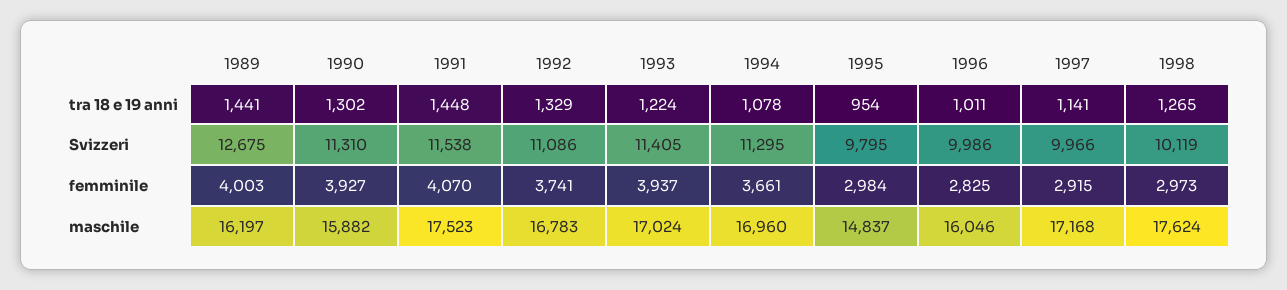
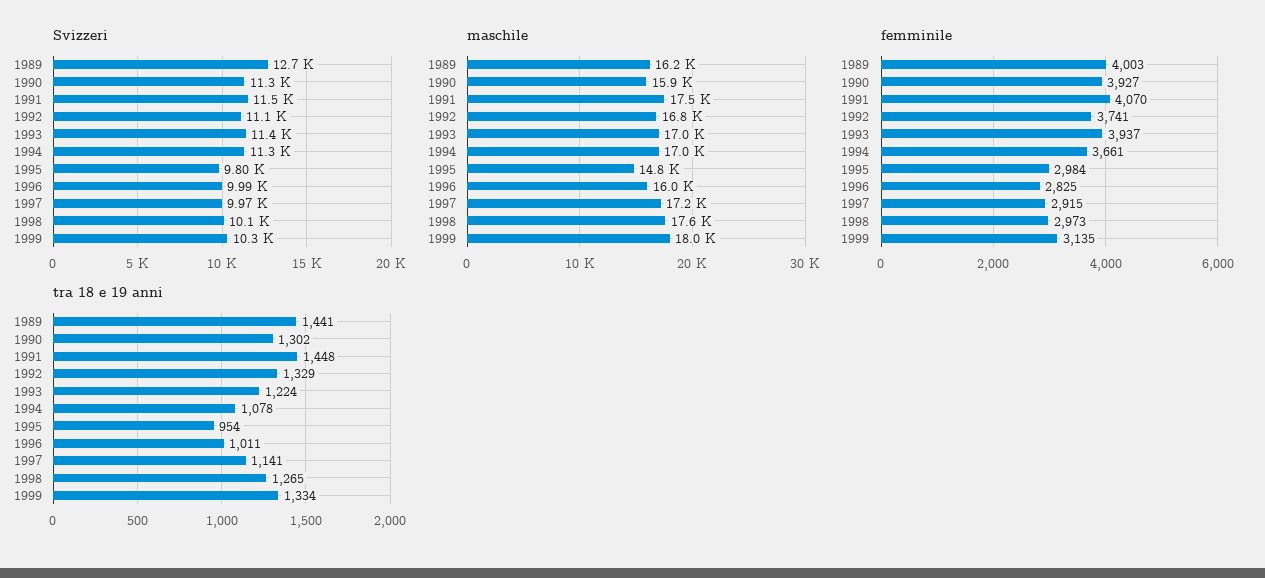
Svizzeri, 1999: none -> 10300
maschile, 1999: none -> 18000
femminile, 1999: none -> 3135
tra 18 e 19 anni, 1999: none -> 1334

